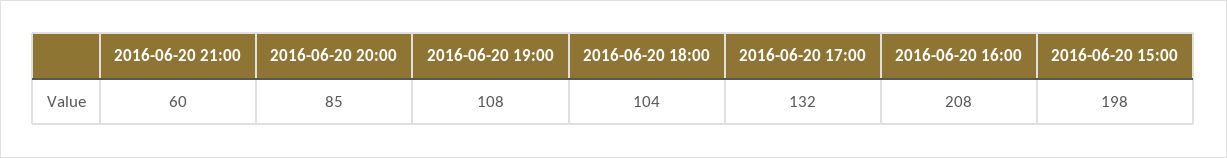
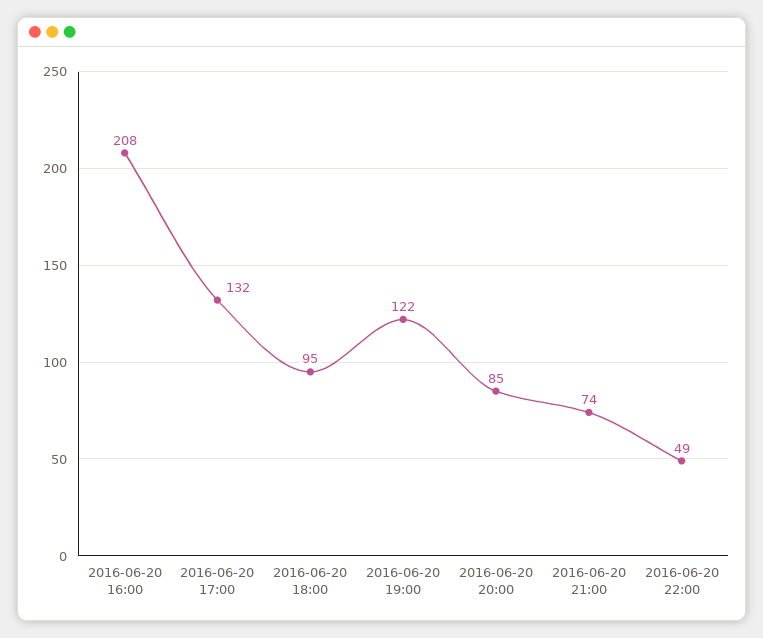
2016-06-20 21:00: 60 -> 74
2016-06-20 19:00: 108 -> 122
2016-06-20 18:00: 104 -> 95
2016-06-20 15:00: 198 -> none
2016-06-20 22:00: none -> 49

